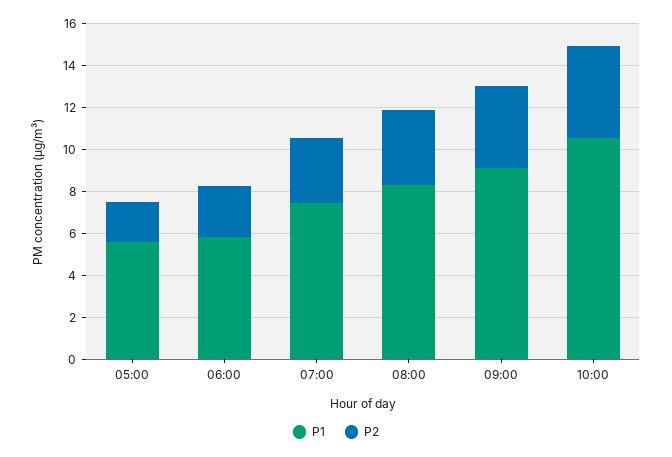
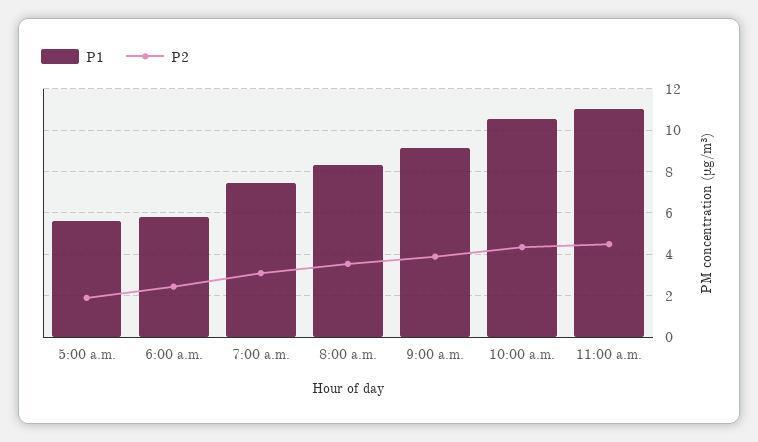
P1, 11:00 a.m.: none -> 11
P2, 11:00 a.m.: none -> 4.5

